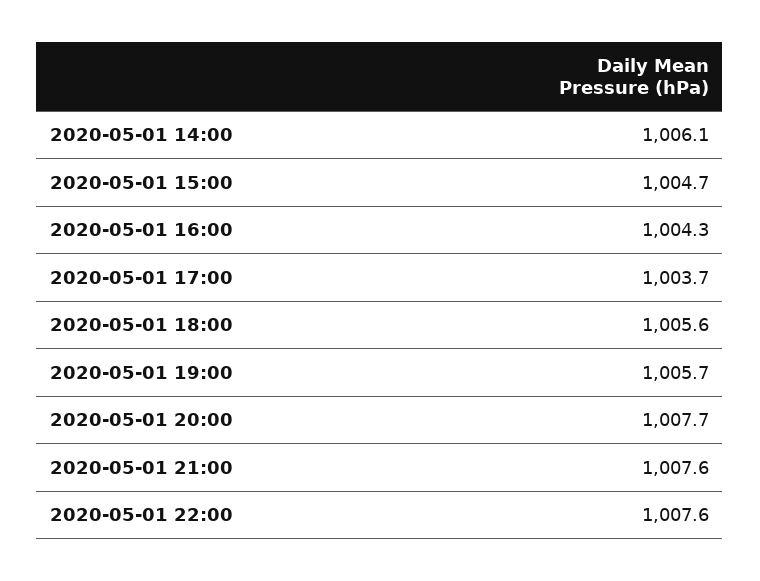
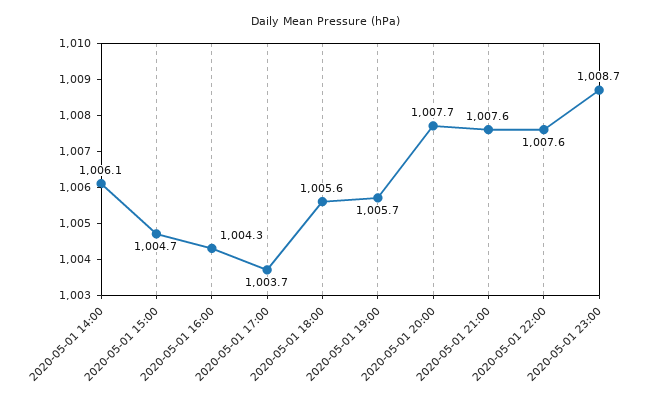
2020-05-01 23:00: none -> 1008.7

